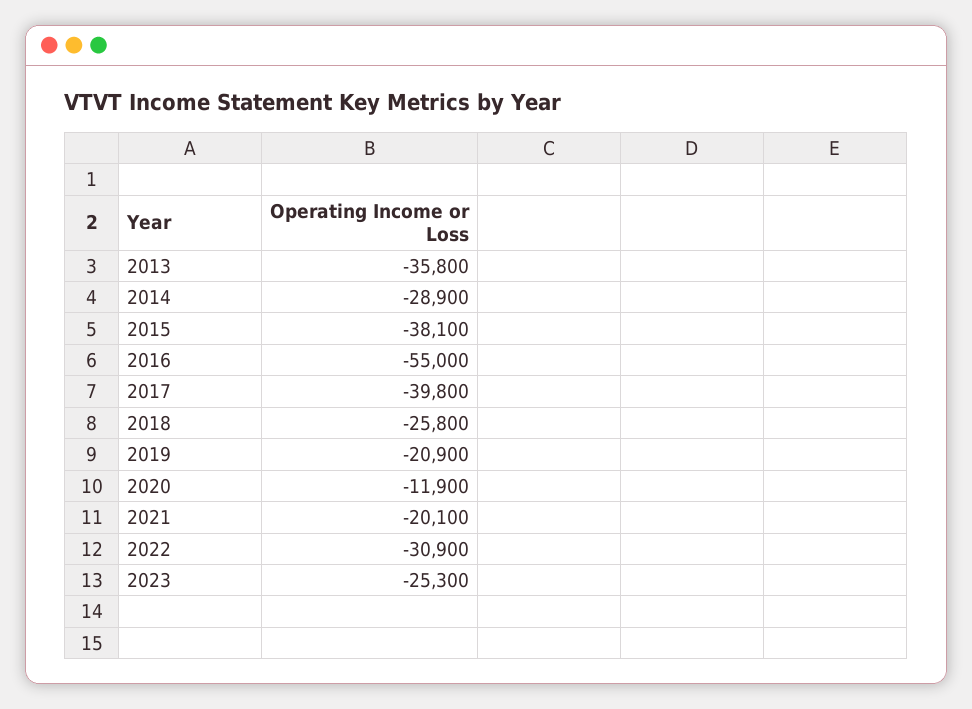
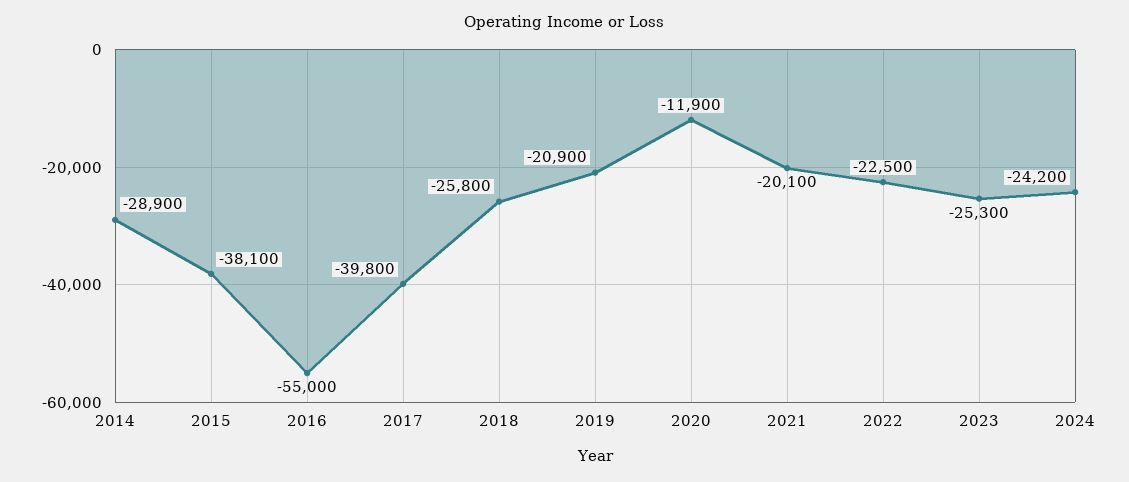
2013: -35800 -> none
2022: -30900 -> -22500
2024: none -> -24200

